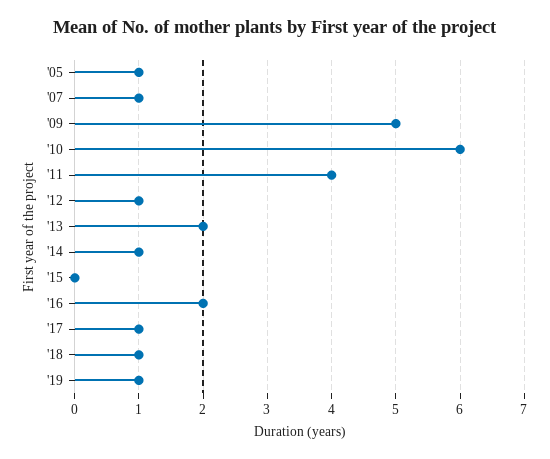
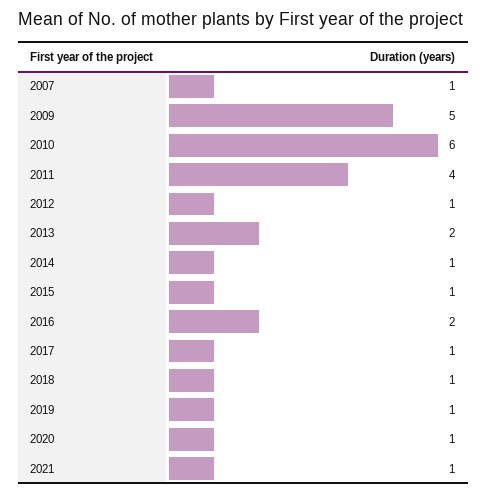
'05: 1 -> none
'15: 0 -> 1
2020: none -> 1
2021: none -> 1

